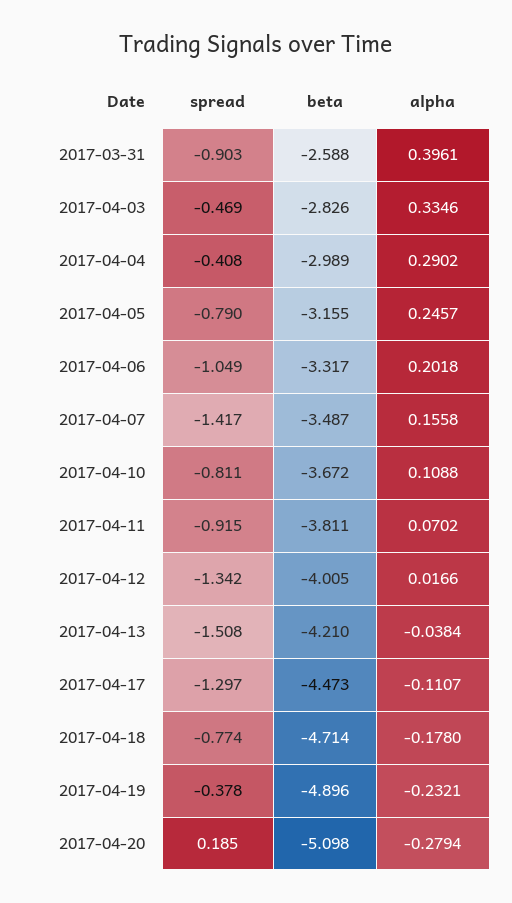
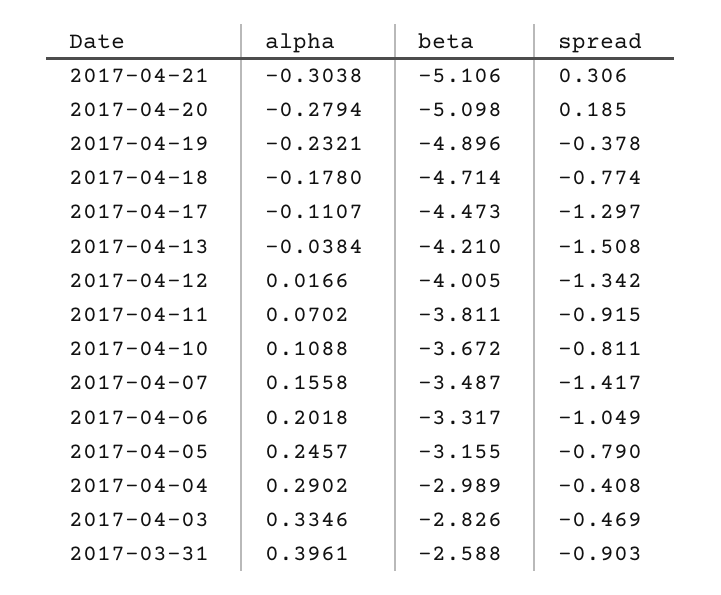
alpha, 2017-04-21: none -> -0.3038
beta, 2017-04-21: none -> -5.106
spread, 2017-04-21: none -> 0.306

